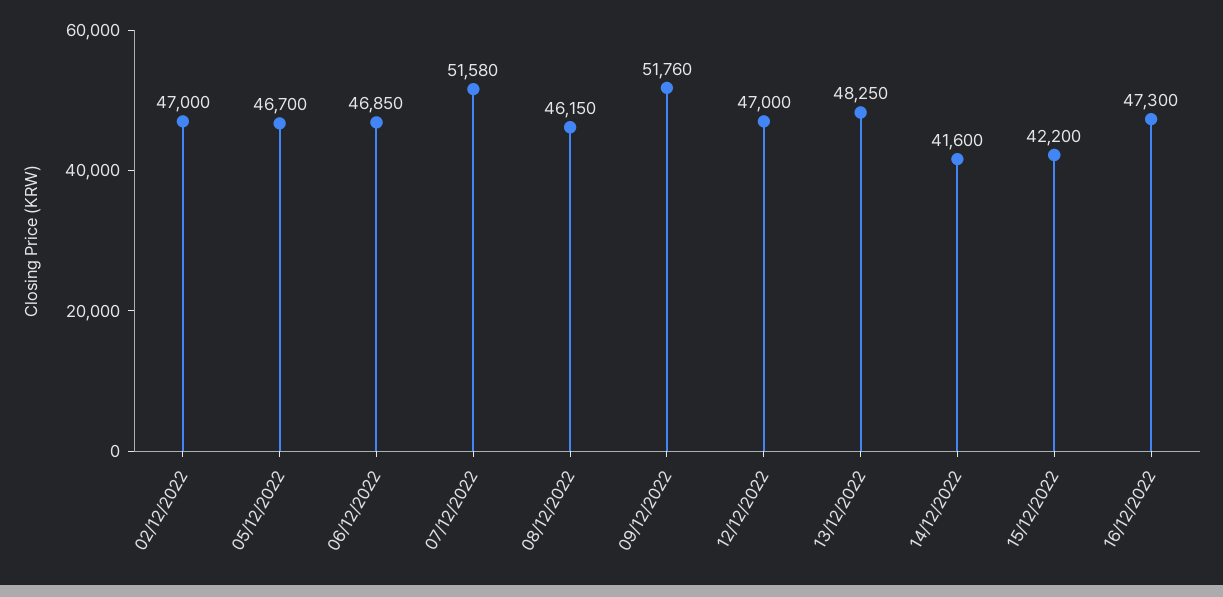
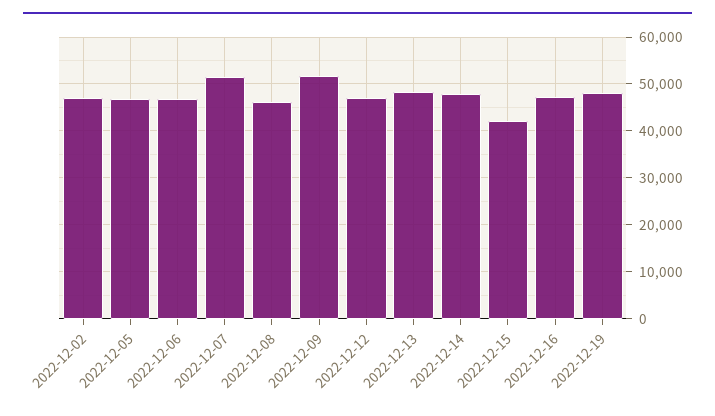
14/12/2022: 41600 -> 48000
2022-12-19: none -> 48000

